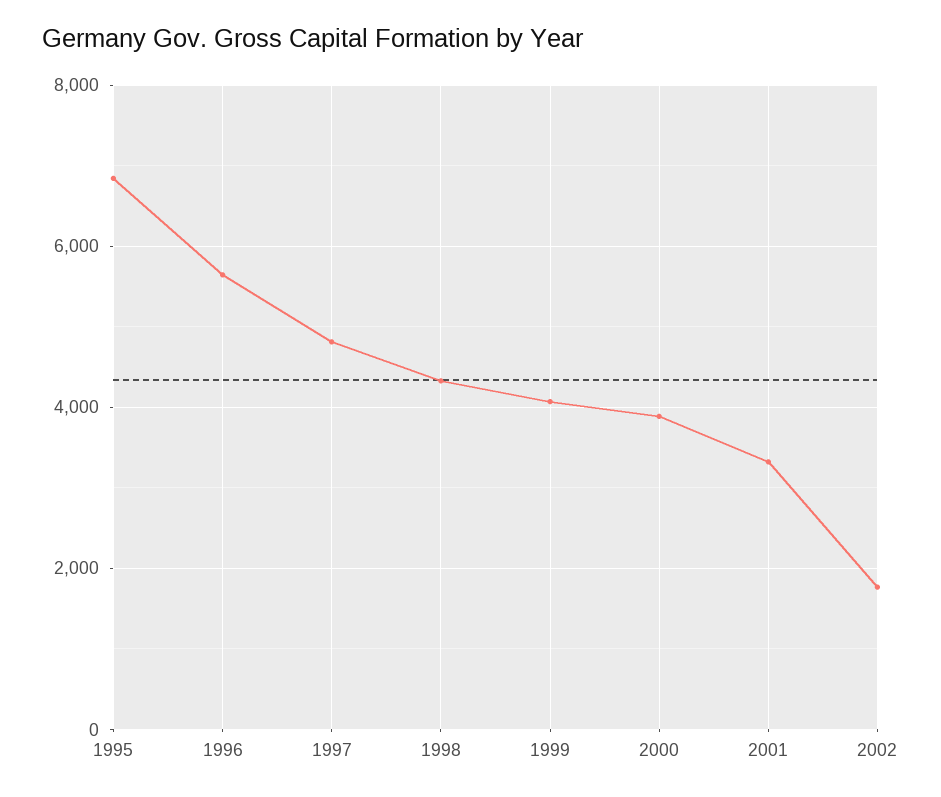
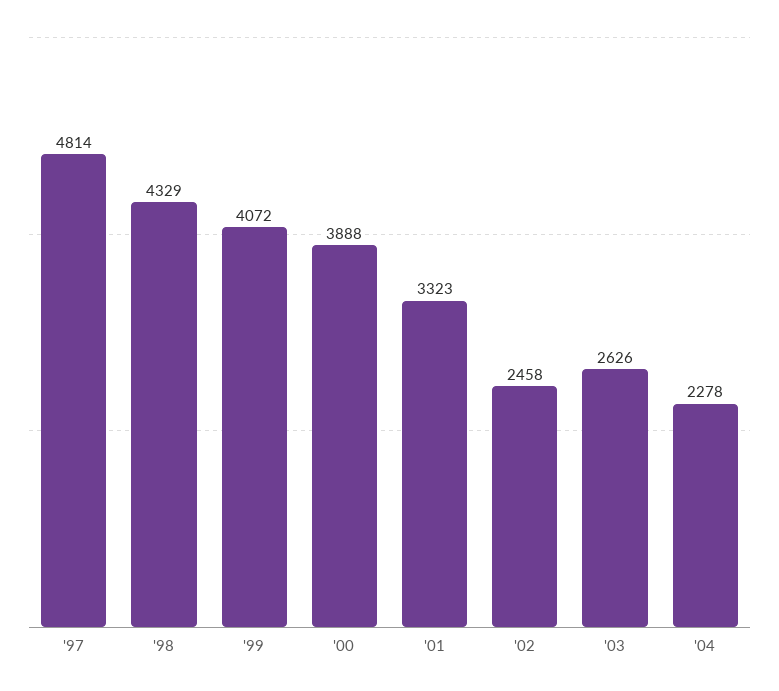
1995: 6800 -> none
1996: 5600 -> none
2002: 1800 -> 2458
'03: none -> 2626
'04: none -> 2278

